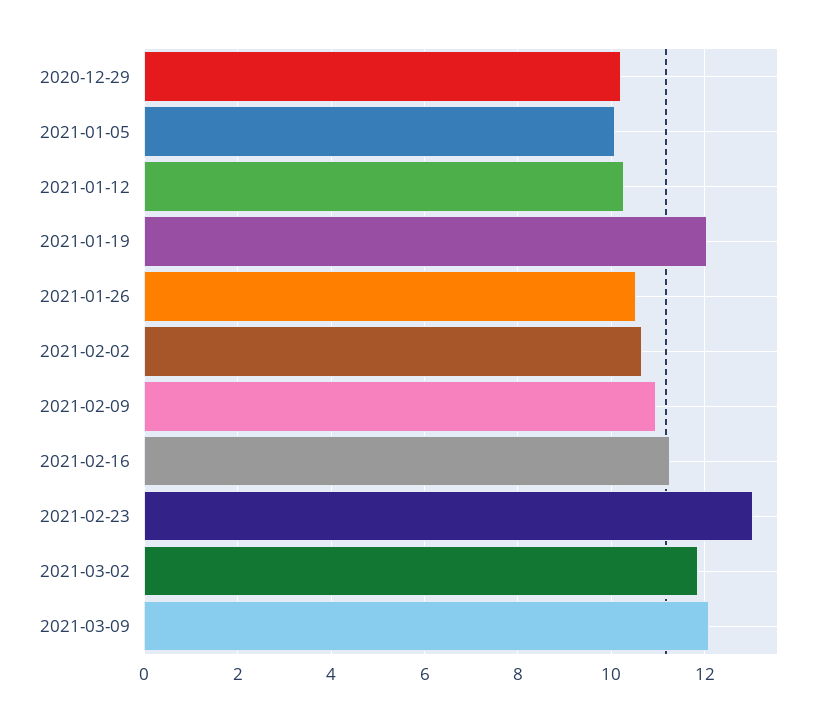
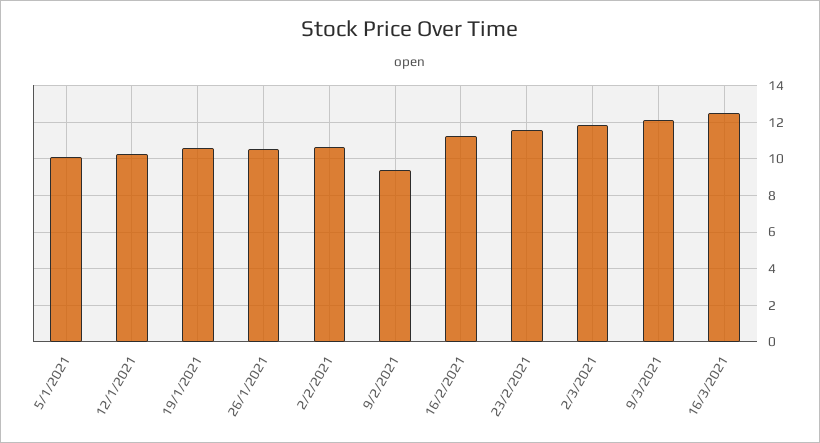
2020-12-29: 10.2 -> none
2021-01-19: 12 -> 10.5
2021-02-09: 11 -> 9.5
2021-02-23: 13 -> 11.5
16/3/2021: none -> 12.5

